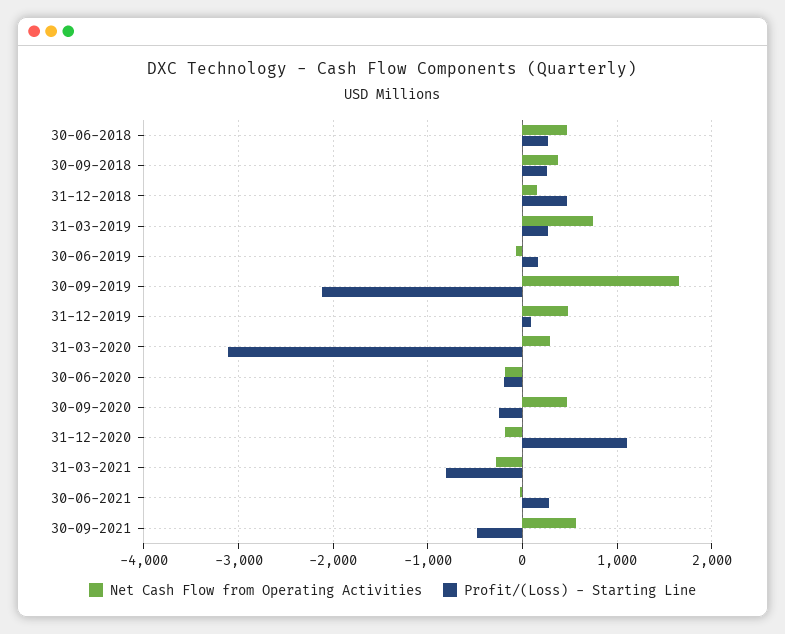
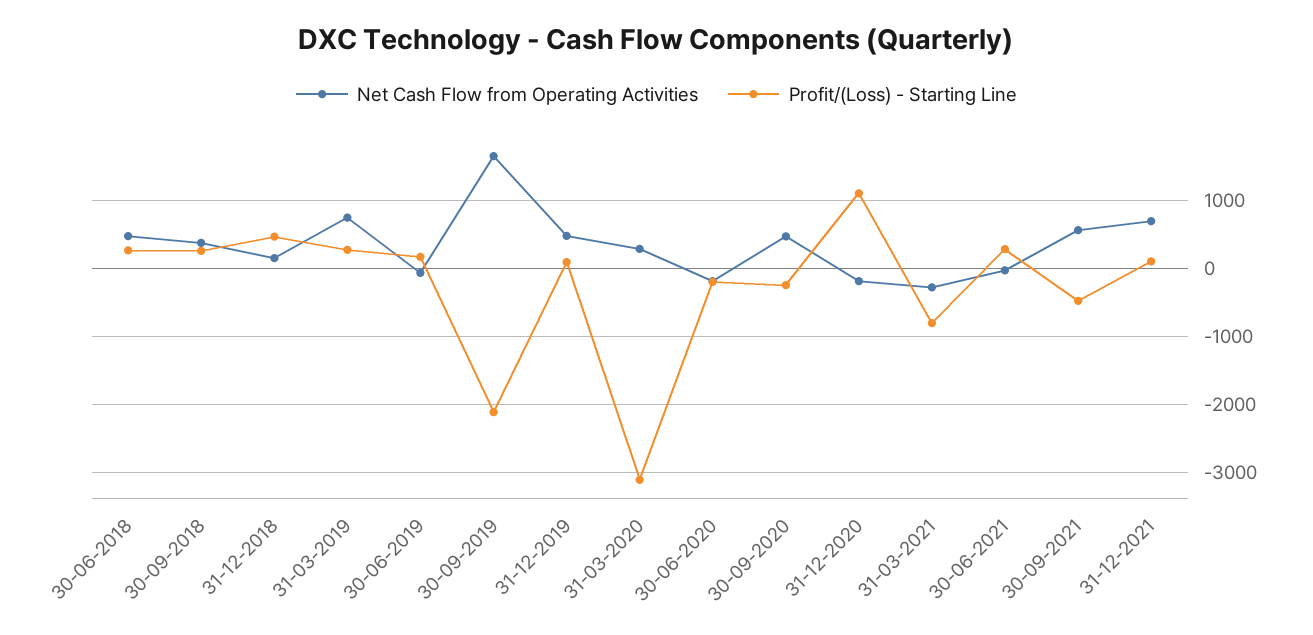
Net Cash Flow from Operating Activities, 31-12-2021: none -> 700
Profit/(Loss) - Starting Line, 31-12-2021: none -> 100

